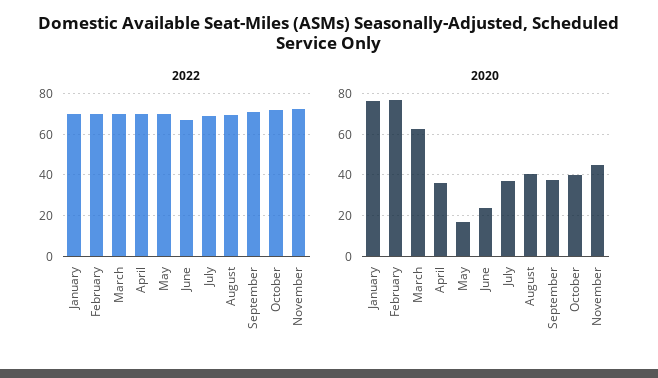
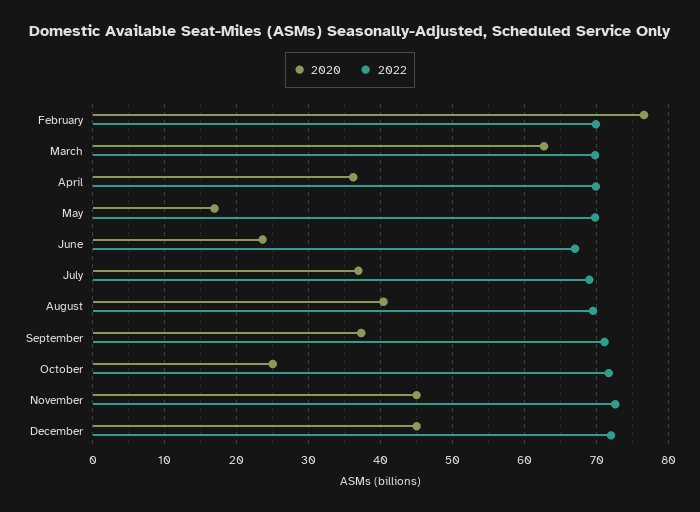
2022, January: 70 -> none
2020, January: 75 -> none
2020, October: 40 -> 25
2020, December: none -> 45
2022, December: none -> 72

